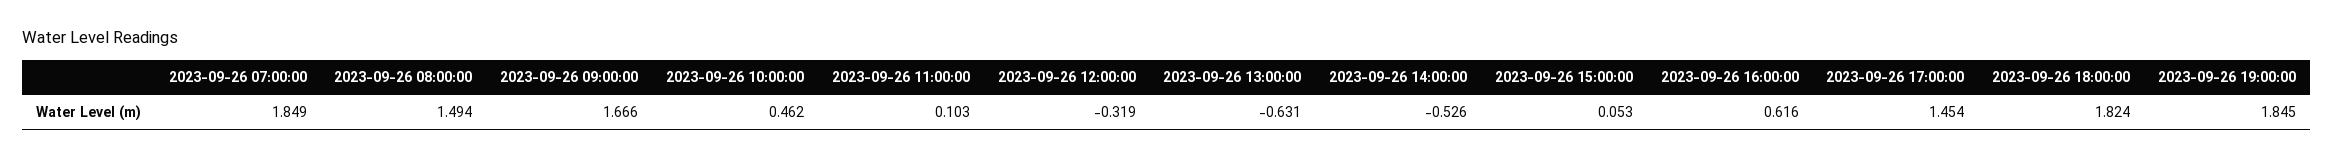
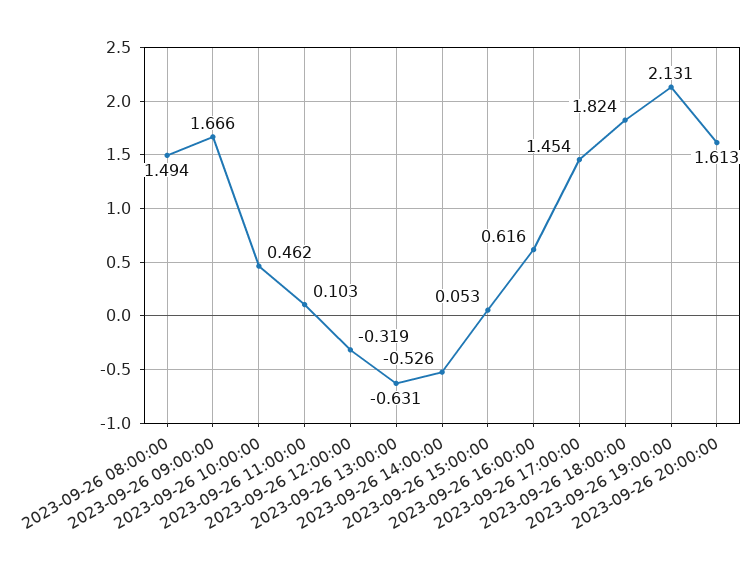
2023-09-26 07:00:00: 1.849 -> none
2023-09-26 19:00:00: 1.845 -> 2.131
2023-09-26 20:00:00: none -> 1.613

